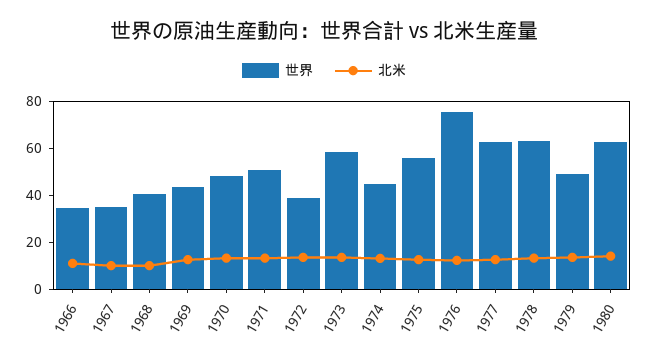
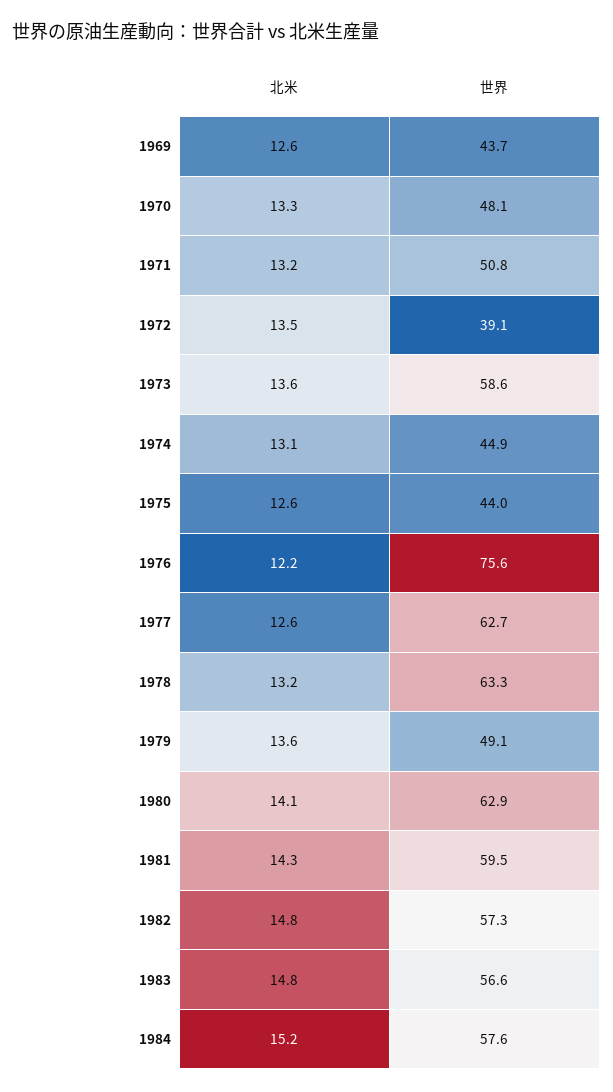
世界, 1966: 35 -> none
北米, 1966: 10 -> none
世界, 1967: 35 -> none
北米, 1967: 10 -> none
世界, 1968: 40 -> none
北米, 1968: 10 -> none
世界, 1975: 55 -> 44
北米, 1981: none -> 14.3
世界, 1981: none -> 59.5
北米, 1982: none -> 14.8
世界, 1982: none -> 57.3
北米, 1983: none -> 14.8
世界, 1983: none -> 56.6
北米, 1984: none -> 15.2
世界, 1984: none -> 57.6

